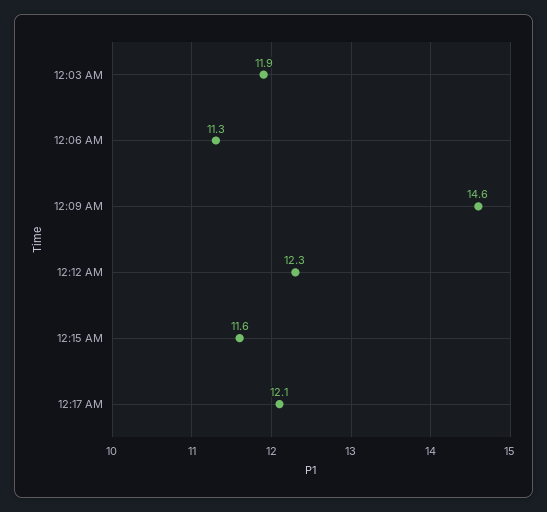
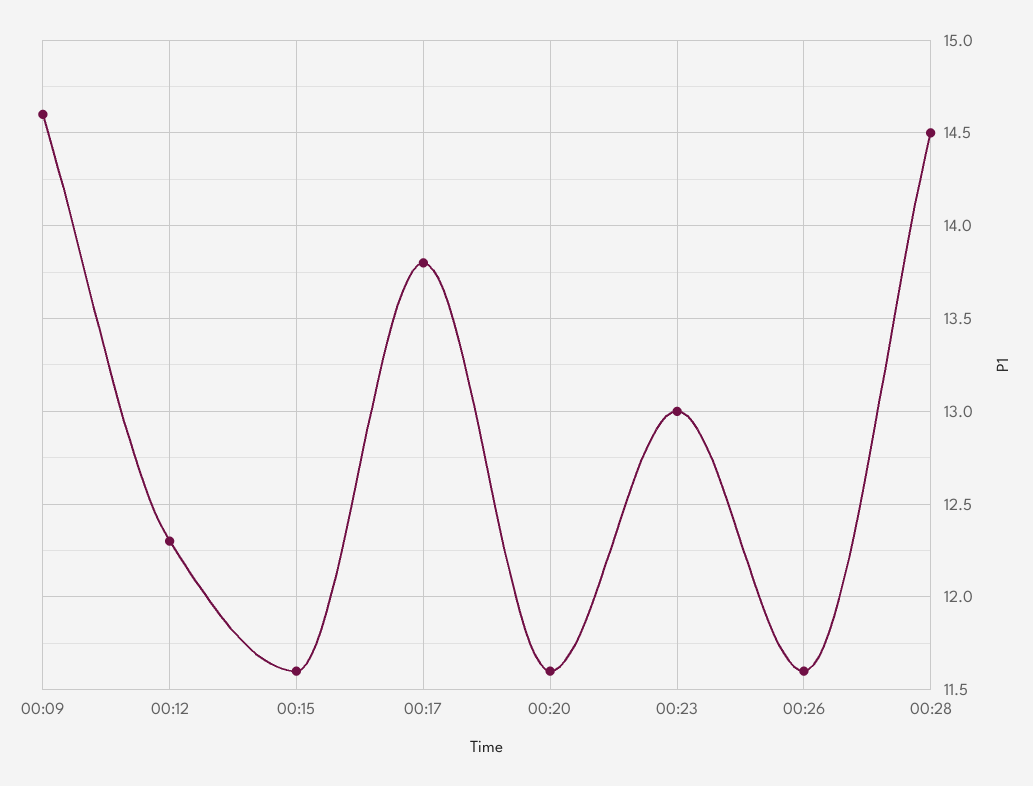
12:03 AM: 11.9 -> none
12:06 AM: 11.3 -> none
12:17 AM: 12.1 -> 13.8
00:20: none -> 11.6
00:23: none -> 13
00:26: none -> 11.6
00:28: none -> 14.5

